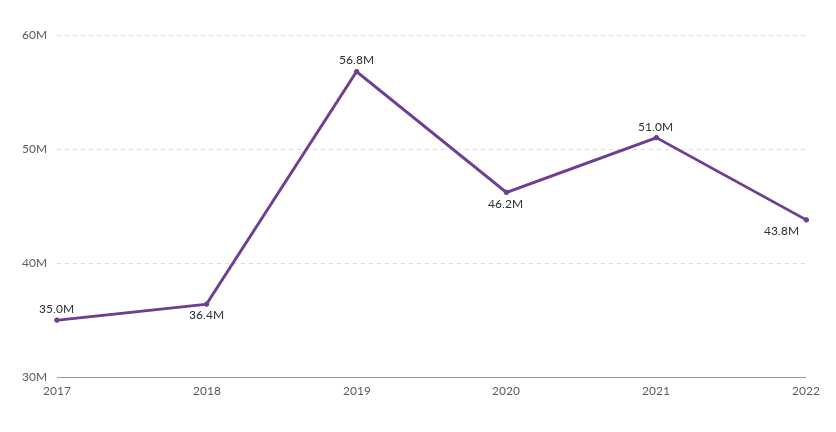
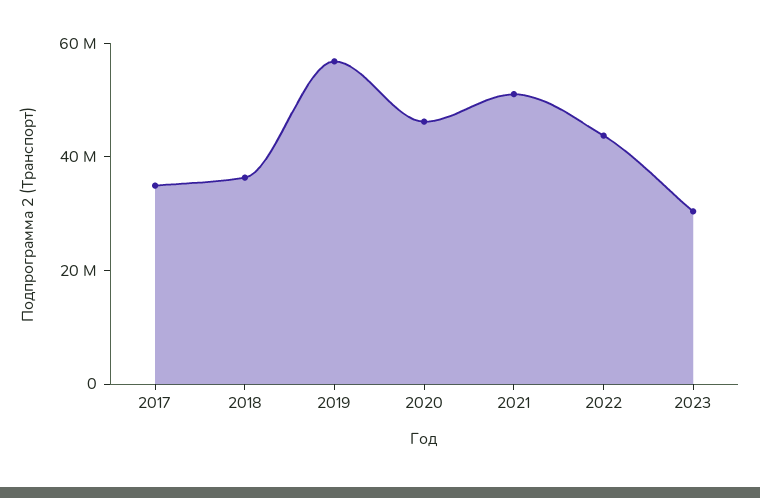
2023: none -> 30000000

